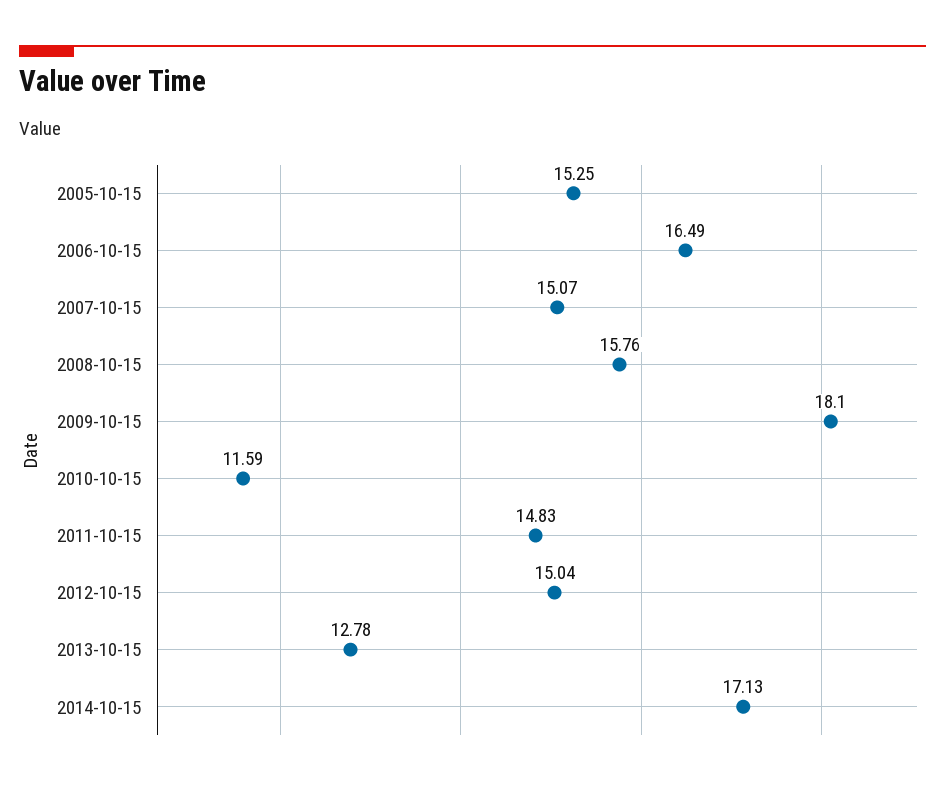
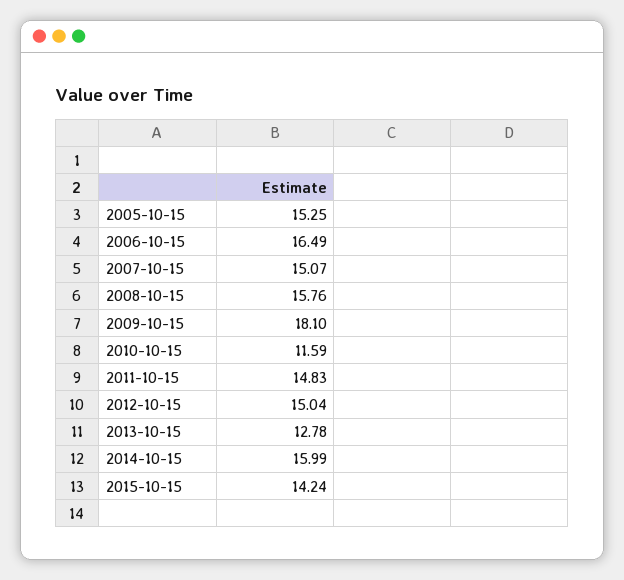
2014-10-15: 17.13 -> 15.99
2015-10-15: none -> 14.24

